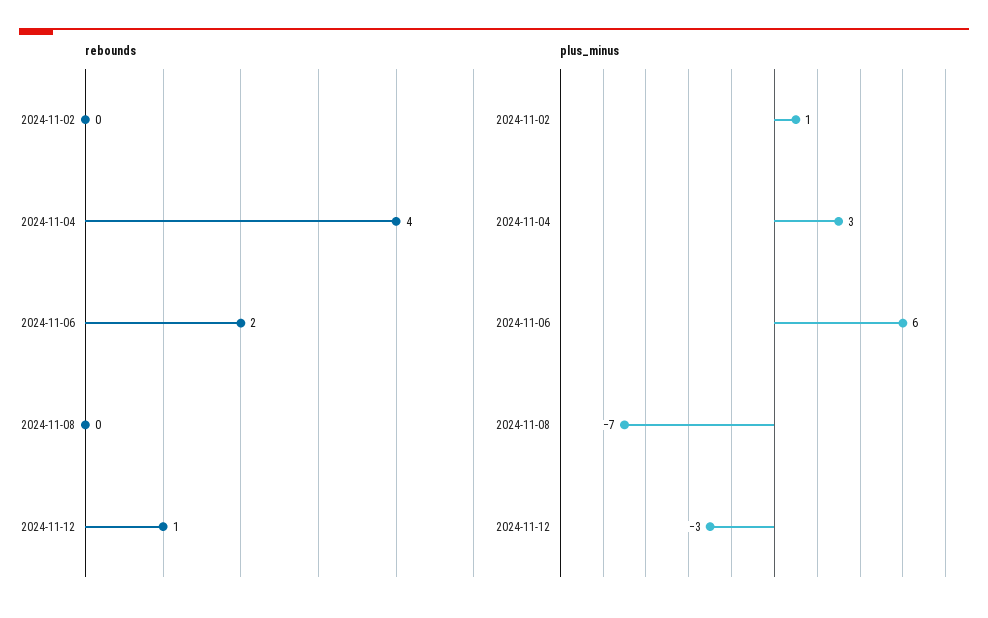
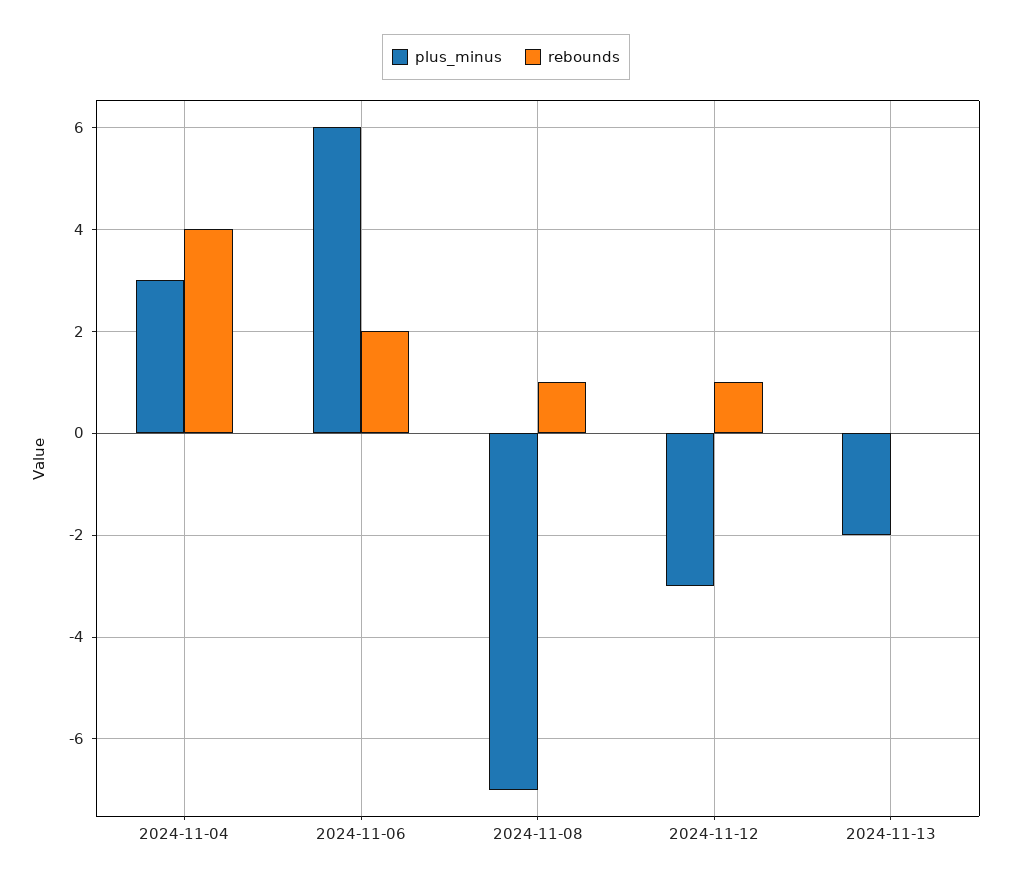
rebounds, 2024-11-02: 0 -> none
rebounds, 2024-11-08: 0 -> 1
plus_minus, 2024-11-02: 1 -> none
plus_minus, 2024-11-13: none -> -2
rebounds, 2024-11-13: none -> 0

